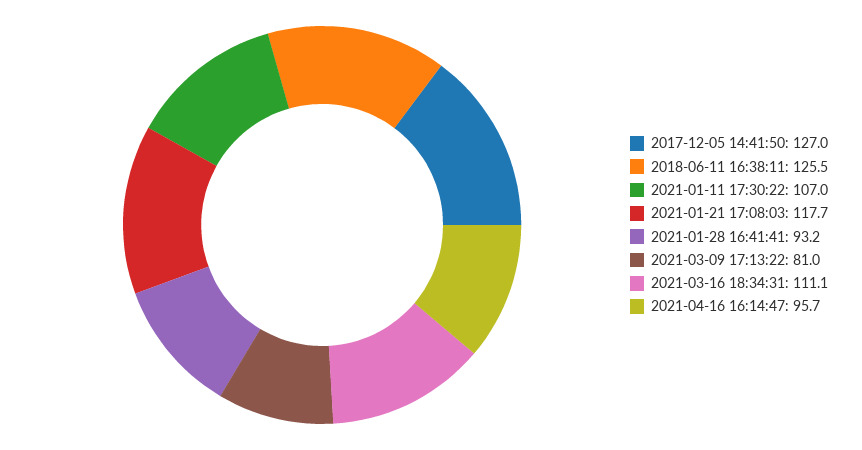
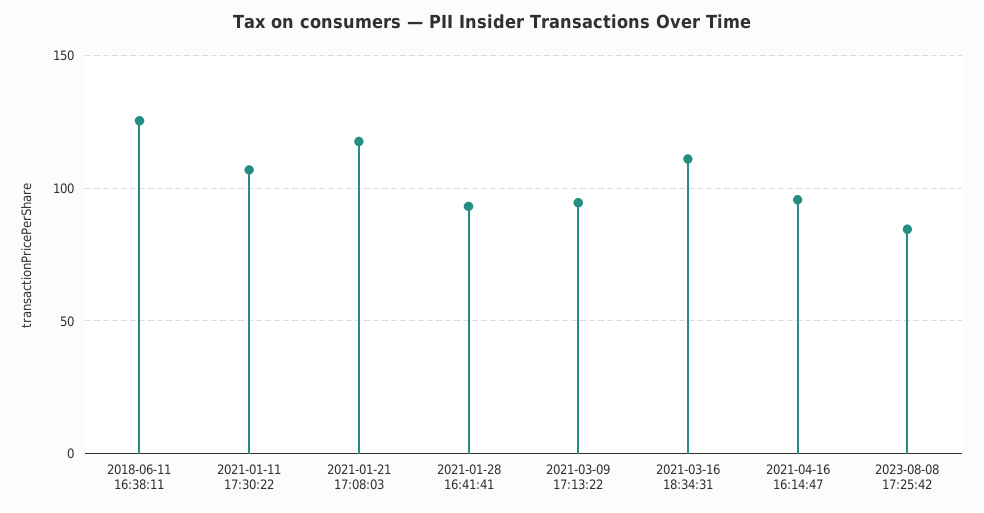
2017-12-05 14:41:50: 127 -> none
2021-03-09 17:13:22: 81 -> 95
2023-08-08 17:25:42: none -> 85

